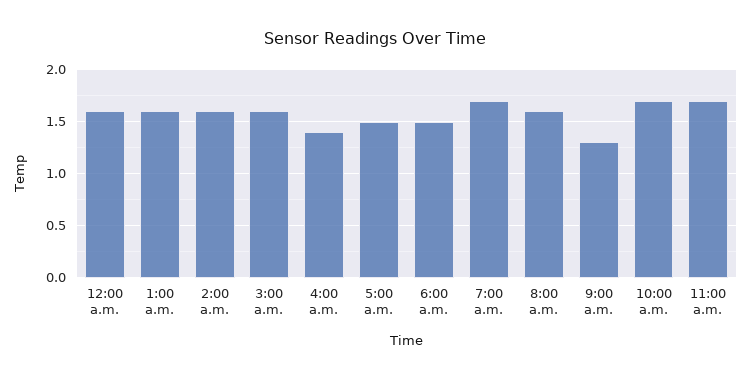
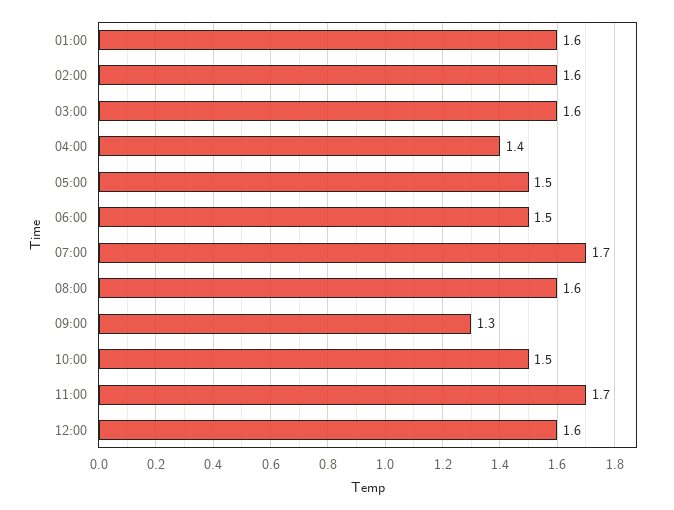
12:00 a.m.: 1.6 -> none
10:00 a.m.: 1.7 -> 1.5
12:00: none -> 1.6

